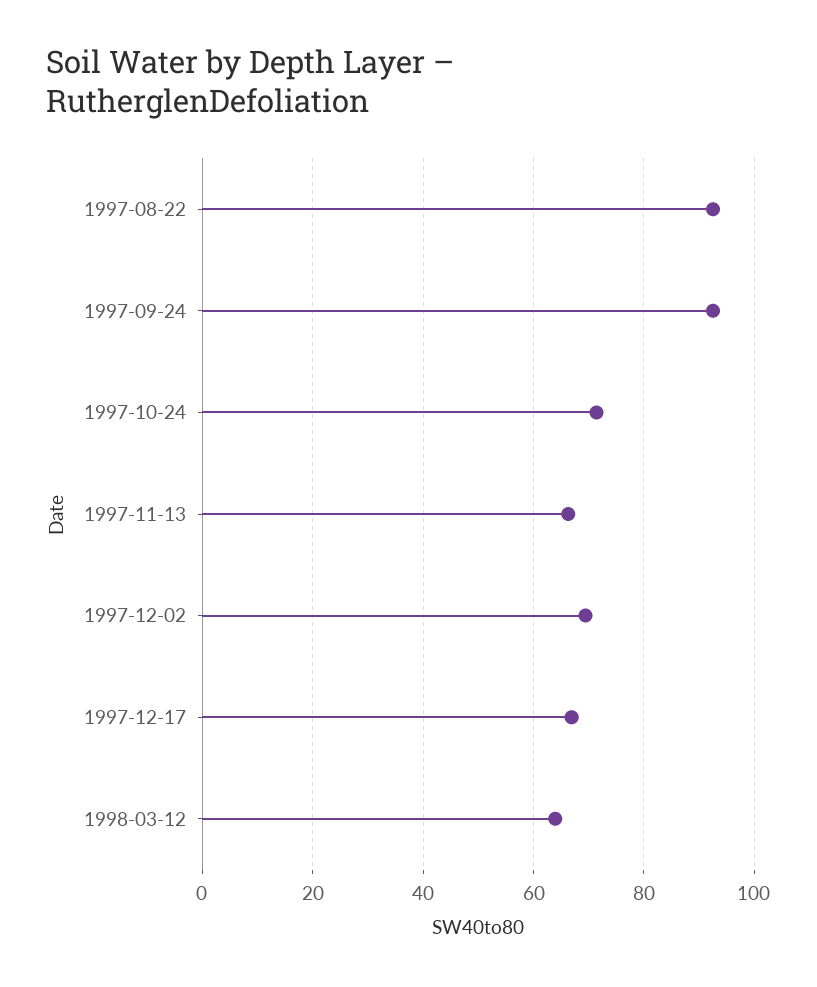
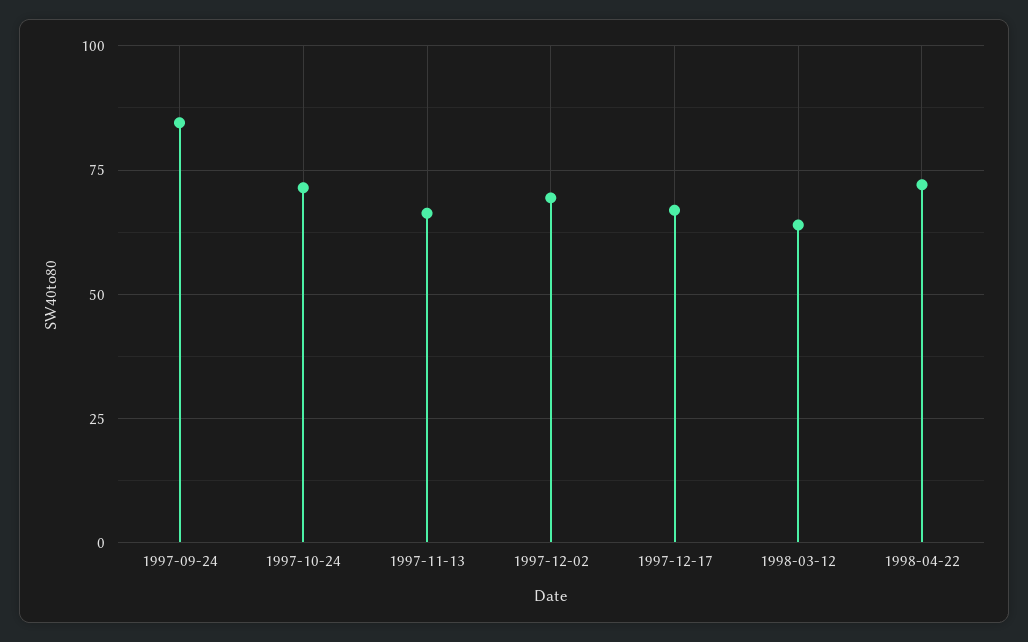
1997-08-22: 92 -> none
1997-09-24: 92 -> 85
1998-04-22: none -> 72.5

